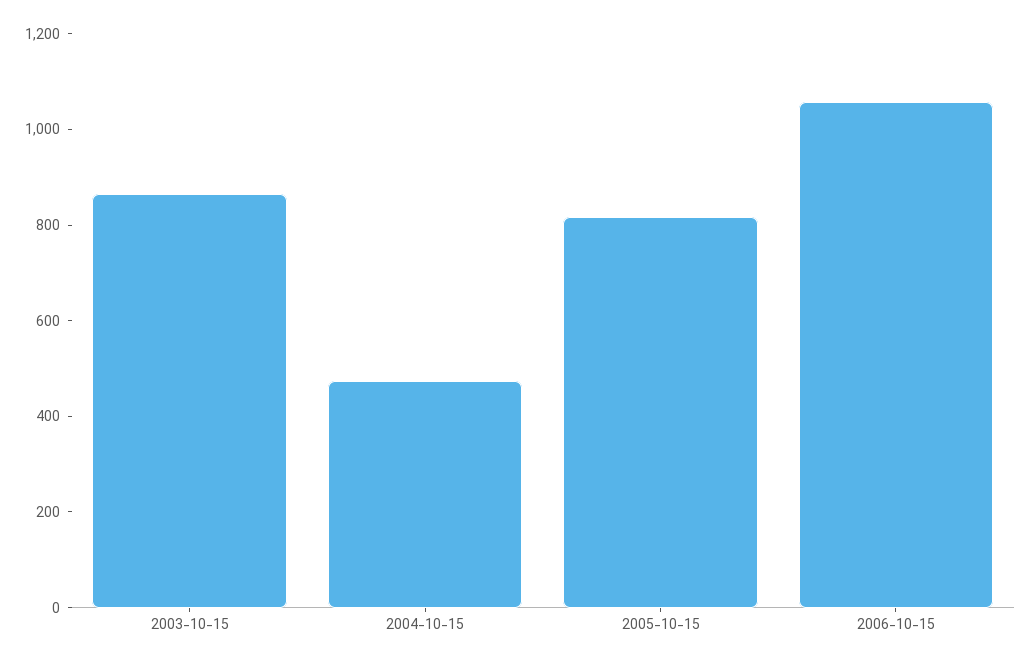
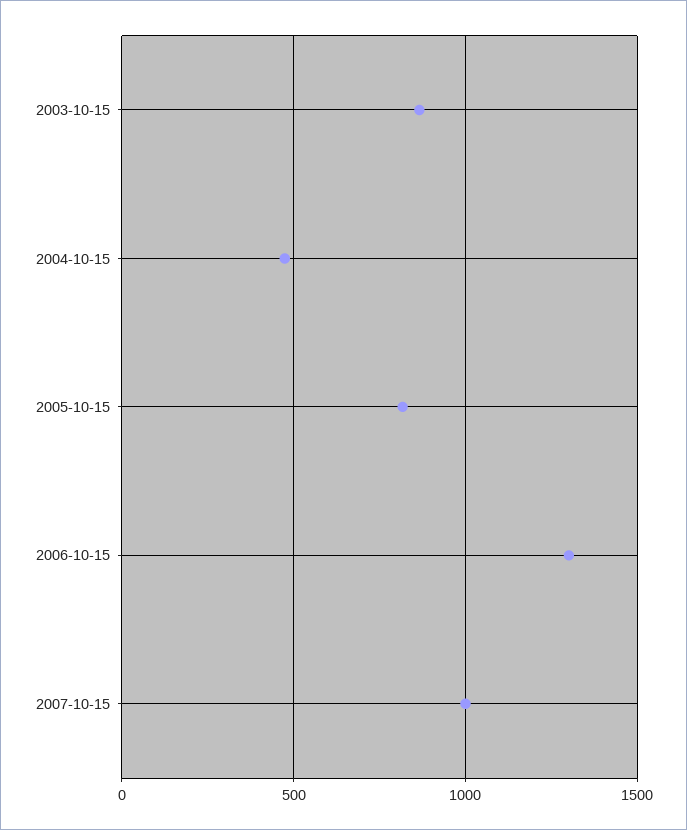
2006-10-15: 1050 -> 1300
2007-10-15: none -> 1000

